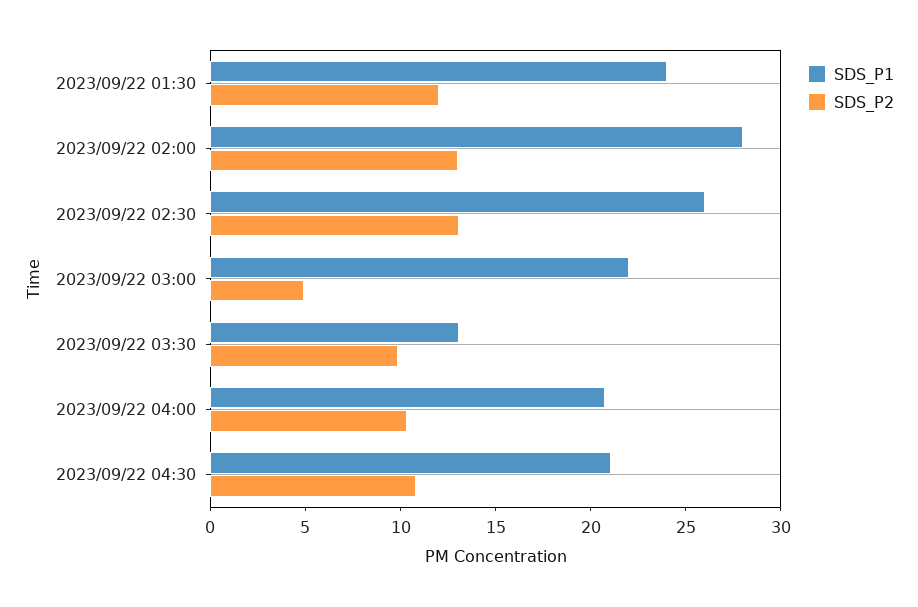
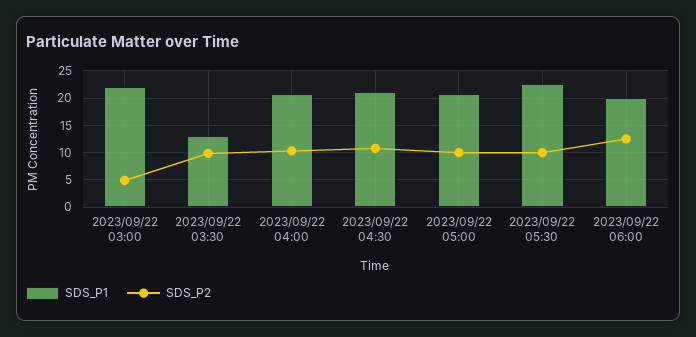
SDS_P1, 2023/09/22 01:30: 24 -> none
SDS_P2, 2023/09/22 01:30: 12 -> none
SDS_P1, 2023/09/22 02:00: 28 -> none
SDS_P2, 2023/09/22 02:00: 13 -> none
SDS_P1, 2023/09/22 02:30: 26 -> none
SDS_P2, 2023/09/22 02:30: 13 -> none
SDS_P1, 2023/09/22 05:00: none -> 20
SDS_P2, 2023/09/22 05:00: none -> 10
SDS_P1, 2023/09/22 05:30: none -> 22.5
SDS_P2, 2023/09/22 05:30: none -> 10
SDS_P1, 2023/09/22 06:00: none -> 20
SDS_P2, 2023/09/22 06:00: none -> 12.5

